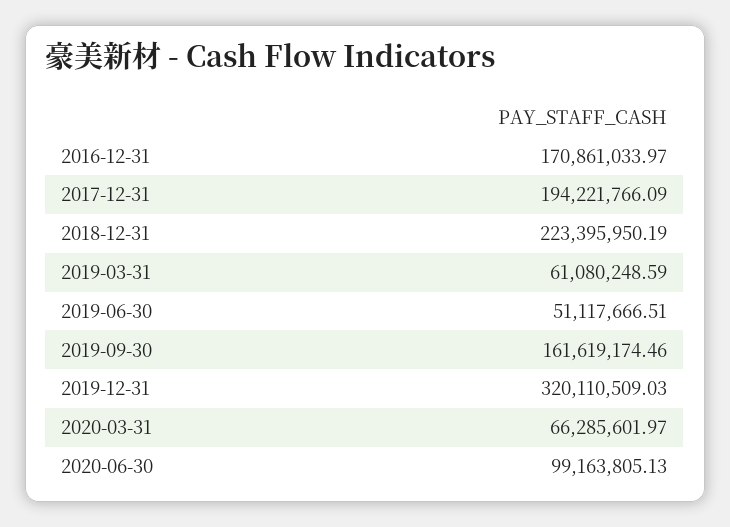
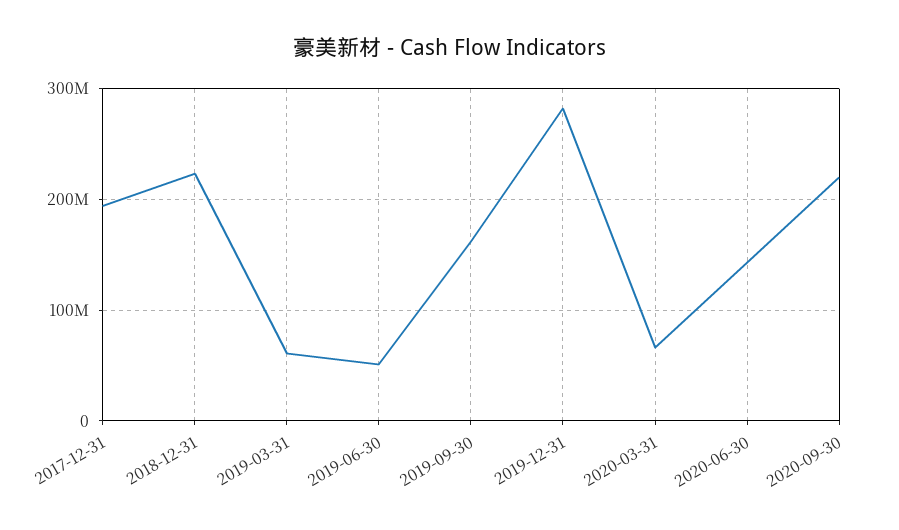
2016-12-31: 170861033.97 -> none
2019-12-31: 320110509.03 -> 280000000
2020-06-30: 99163805.13 -> 140000000
2020-09-30: none -> 220000000

